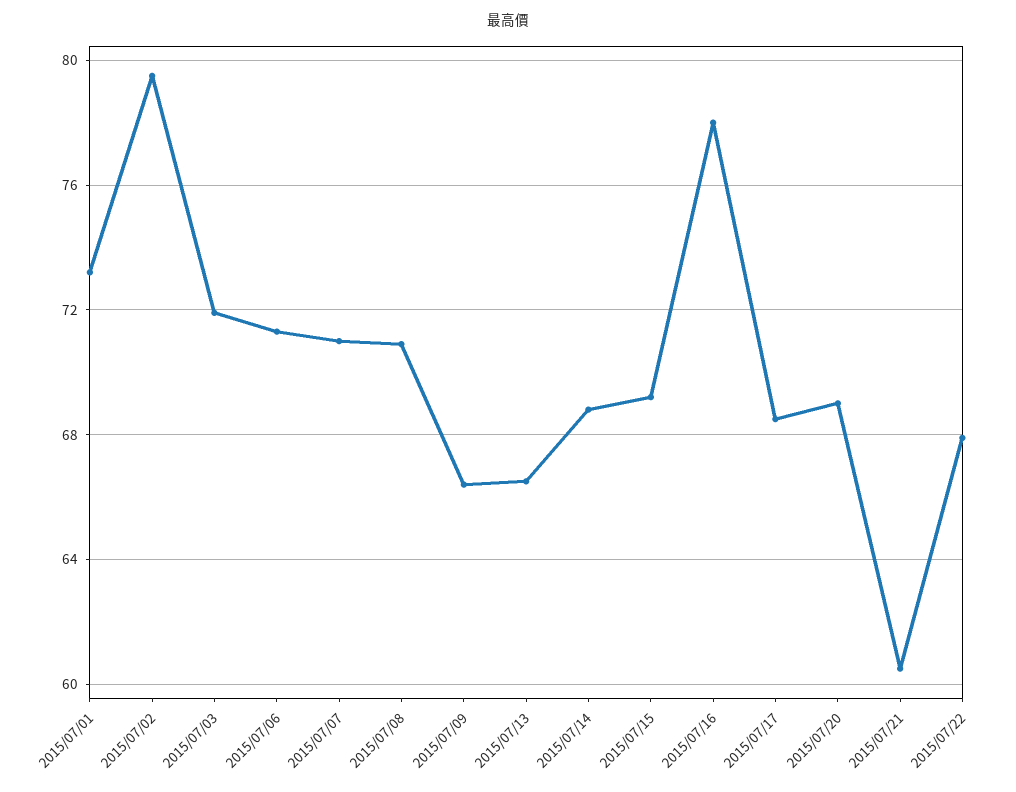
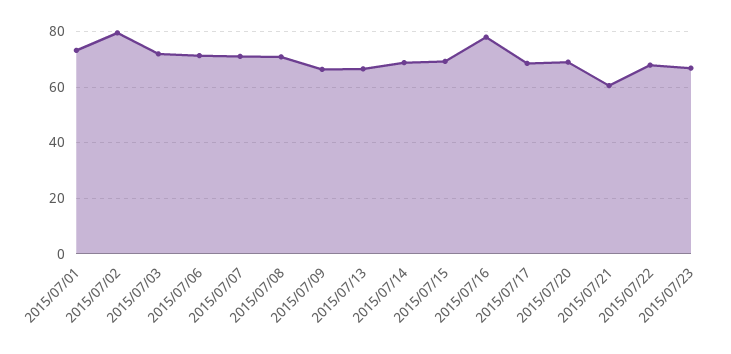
2015/07/23: none -> 67.5

